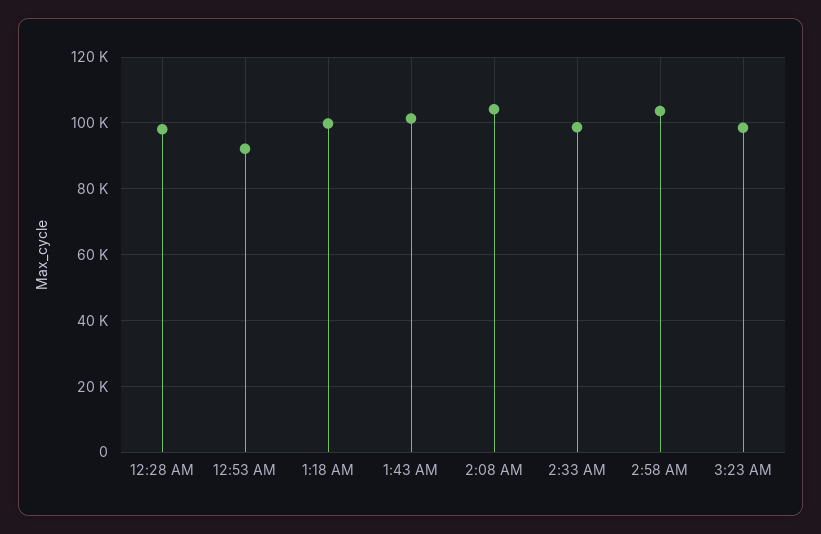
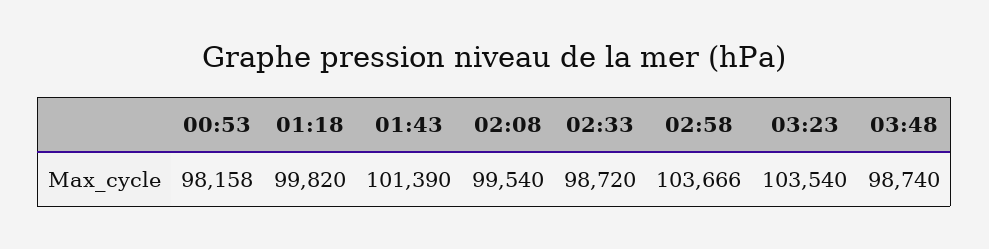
12:28 AM: 98000 -> none
12:53 AM: 92000 -> 98158
2:08 AM: 104000 -> 99540
3:23 AM: 98000 -> 103540
03:48: none -> 98740

